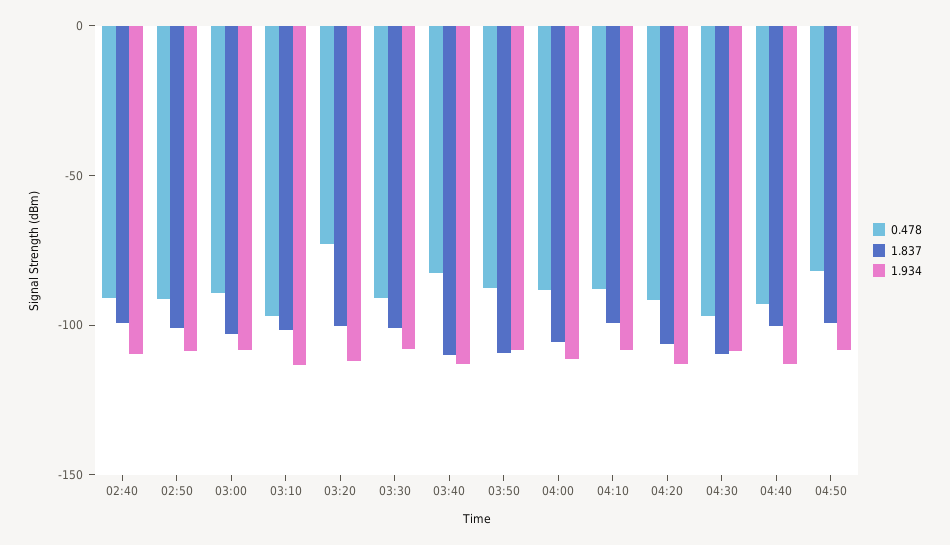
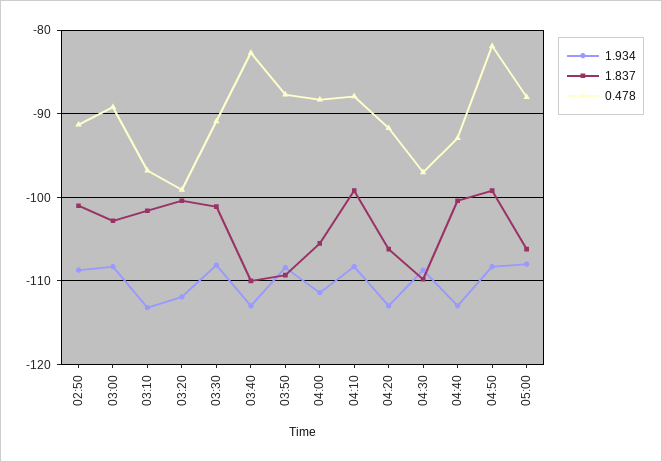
0.478, 02:40: -90 -> none
1.837, 02:40: -100 -> none
1.934, 02:40: -110 -> none
0.478, 03:20: -70 -> -99
1.934, 05:00: none -> -108
1.837, 05:00: none -> -106
0.478, 05:00: none -> -88

